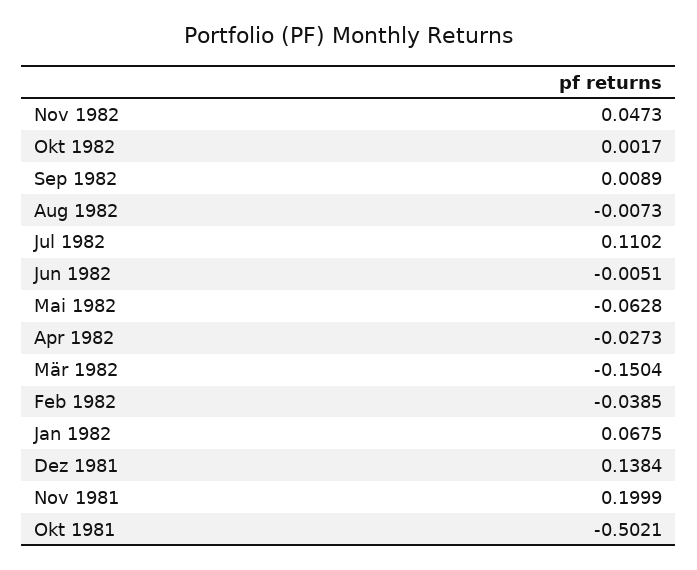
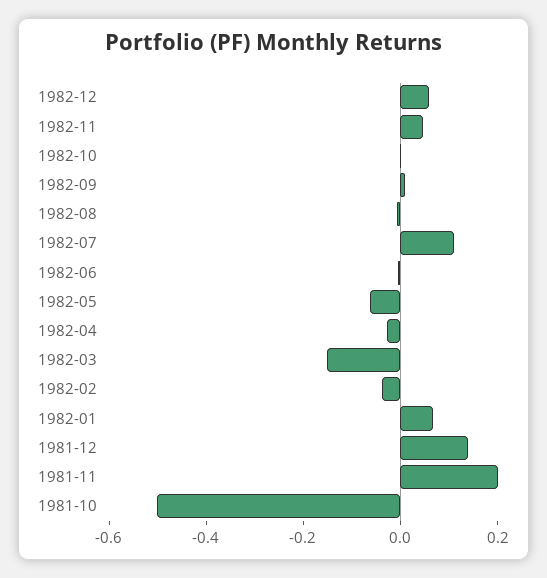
1982-12: none -> 0.05

